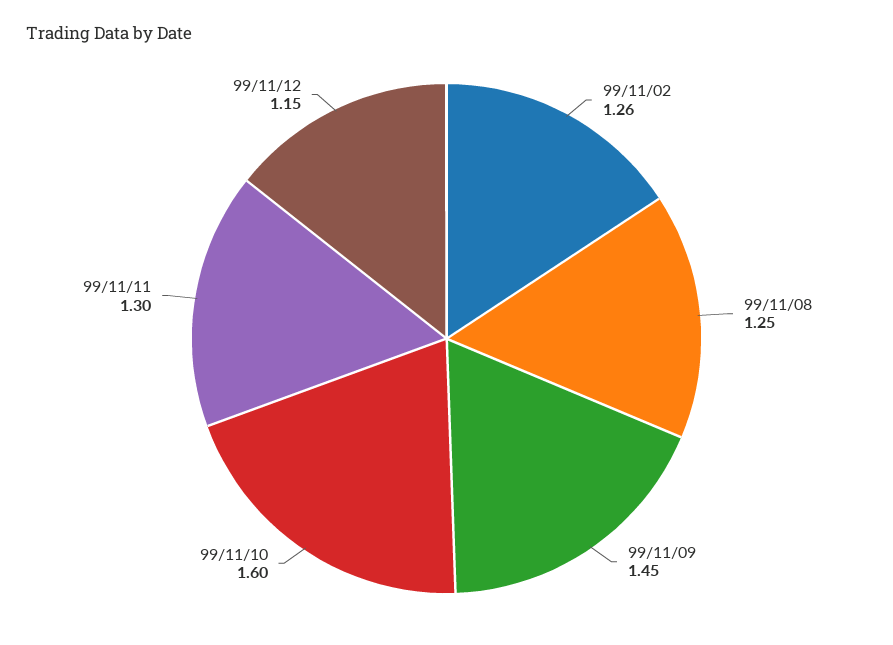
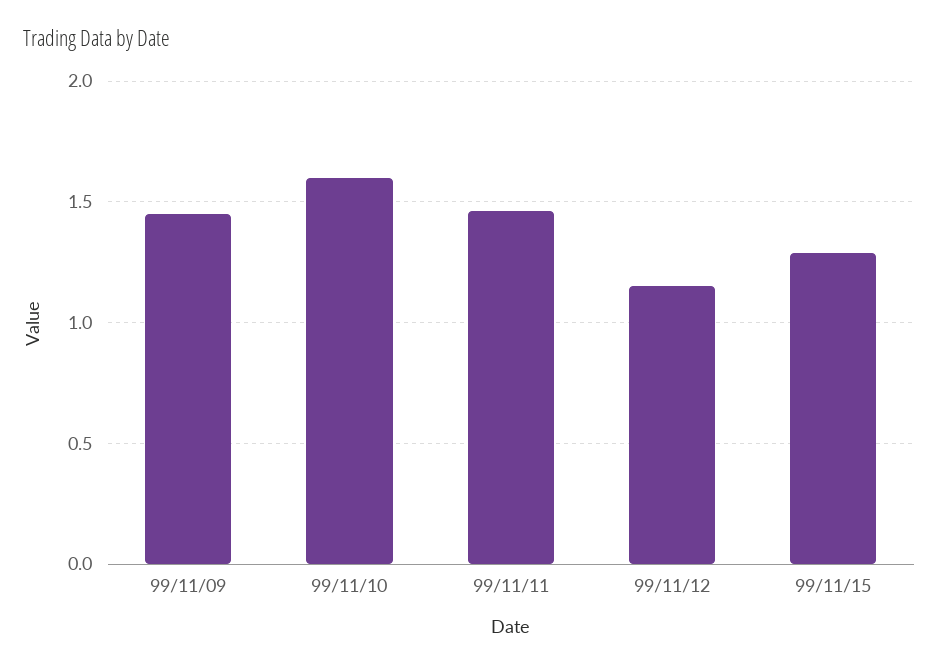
99/11/02: 1.26 -> none
99/11/08: 1.25 -> none
99/11/11: 1.3 -> 1.45
99/11/15: none -> 1.3

